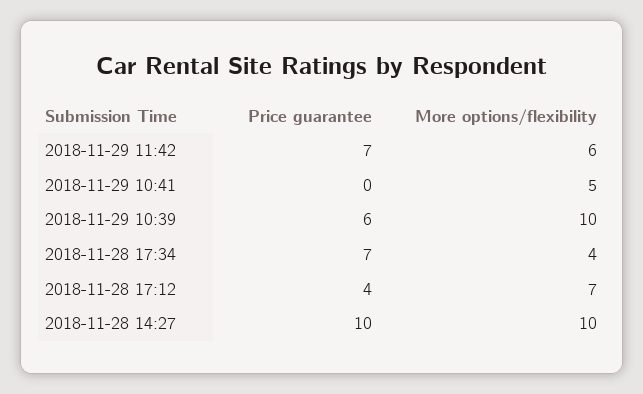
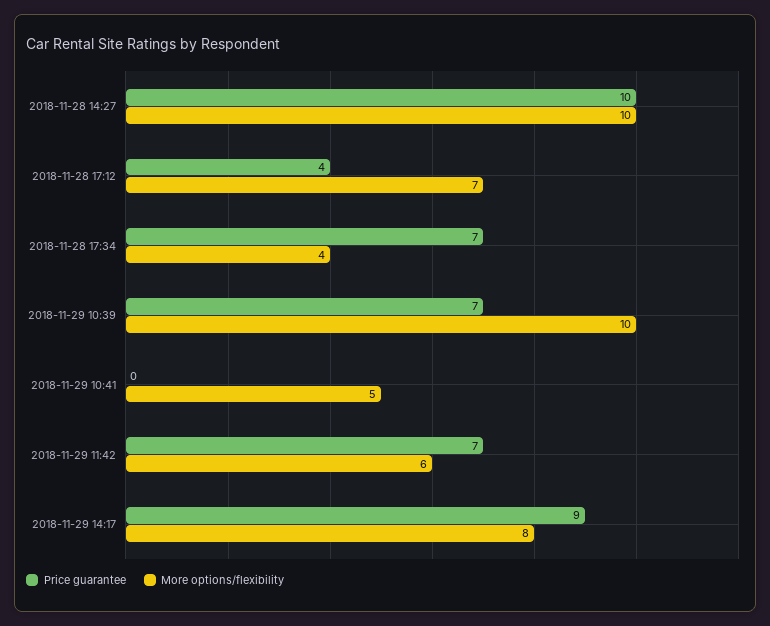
Price guarantee, 2018-11-29 10:39: 6 -> 7
Price guarantee, 2018-11-29 14:17: none -> 9
More options/flexibility, 2018-11-29 14:17: none -> 8

